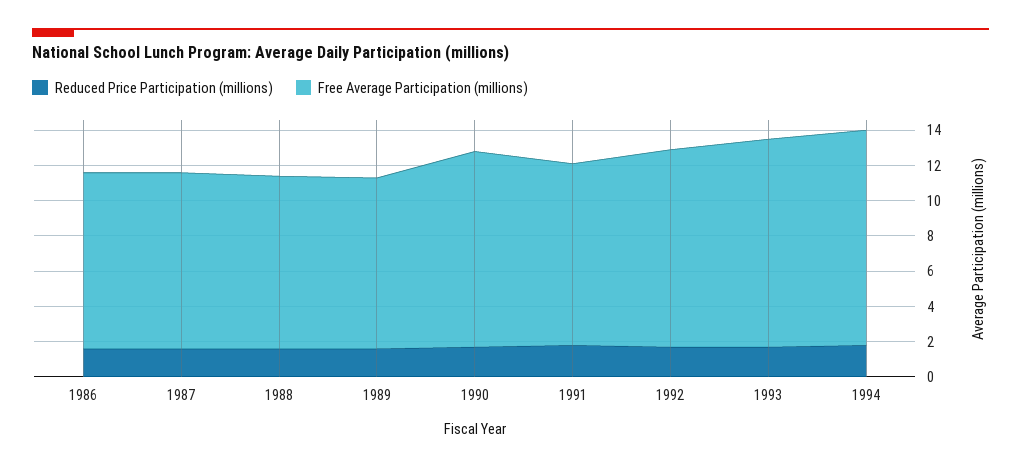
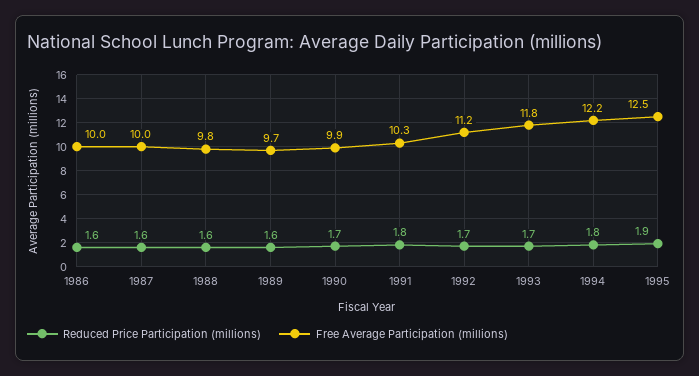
Free Average Participation (millions), 1990: 11 -> 9.9
Reduced Price Participation (millions), 1995: none -> 1.9
Free Average Participation (millions), 1995: none -> 12.5

